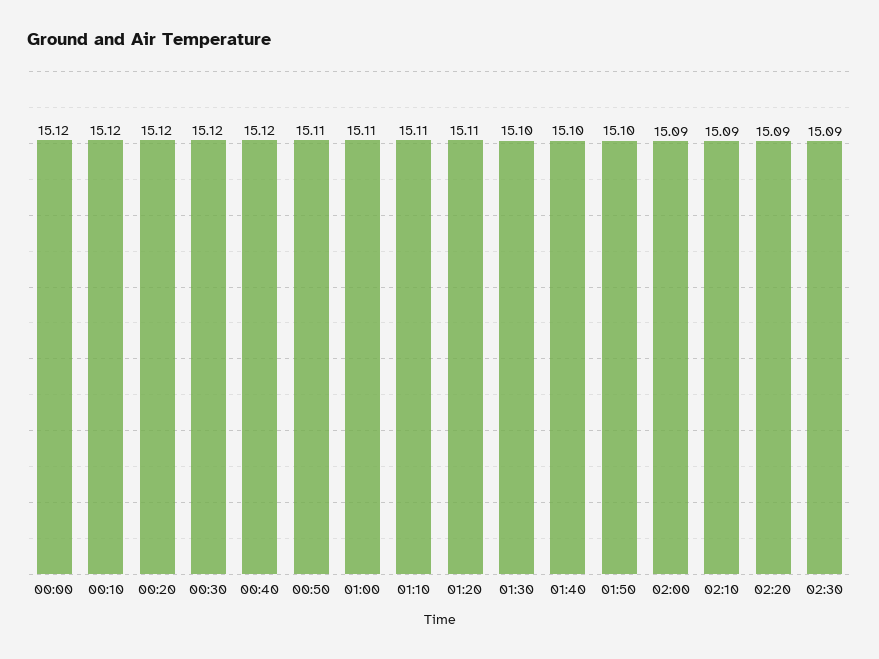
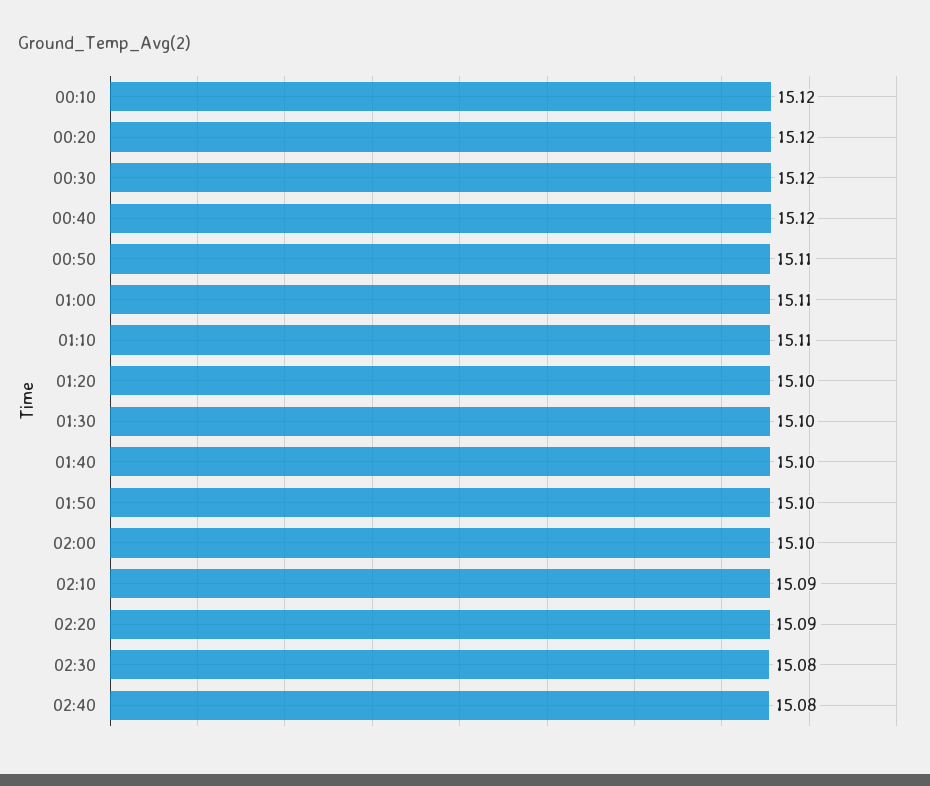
00:00: 15.12 -> none
01:20: 15.11 -> 15.1
02:00: 15.09 -> 15.1
02:30: 15.09 -> 15.08
02:40: none -> 15.08

